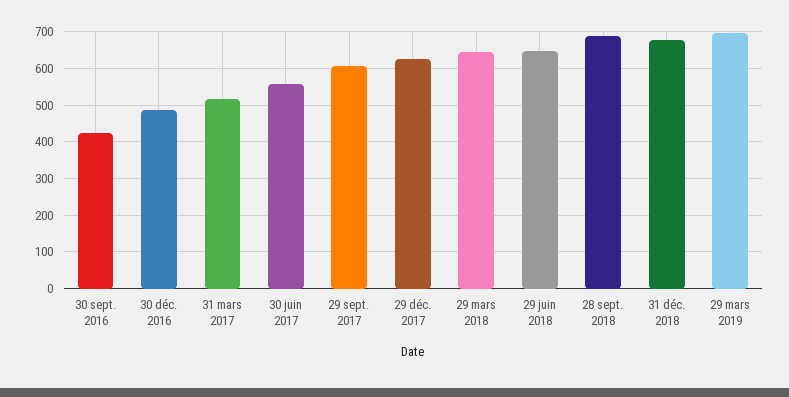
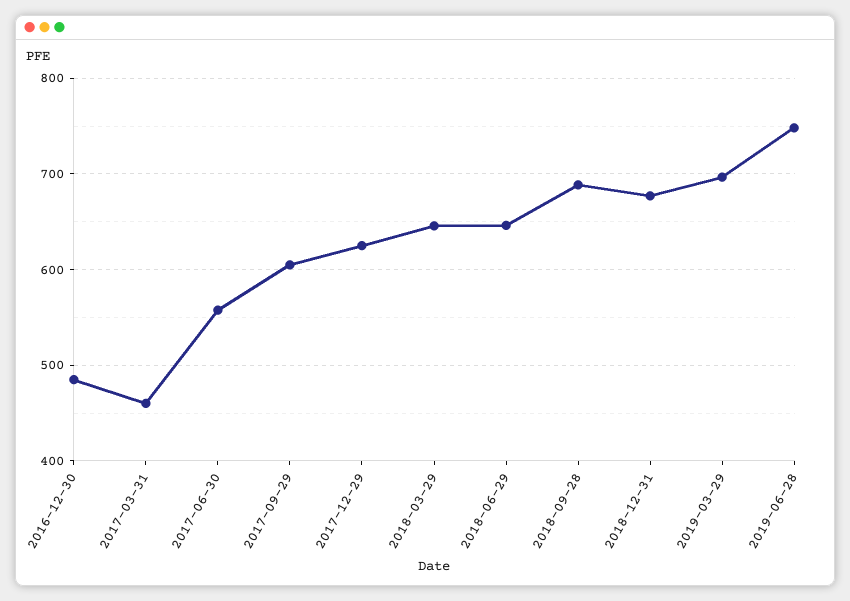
30 sept. 2016: 420 -> none
31 mars 2017: 520 -> 460
2019-06-28: none -> 750

